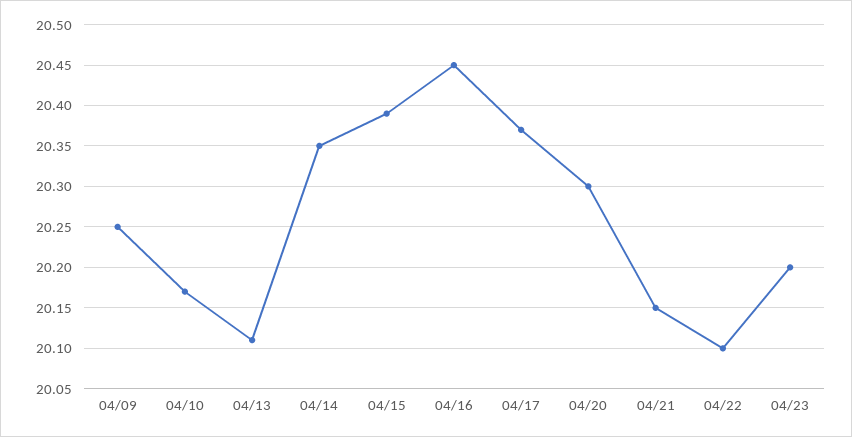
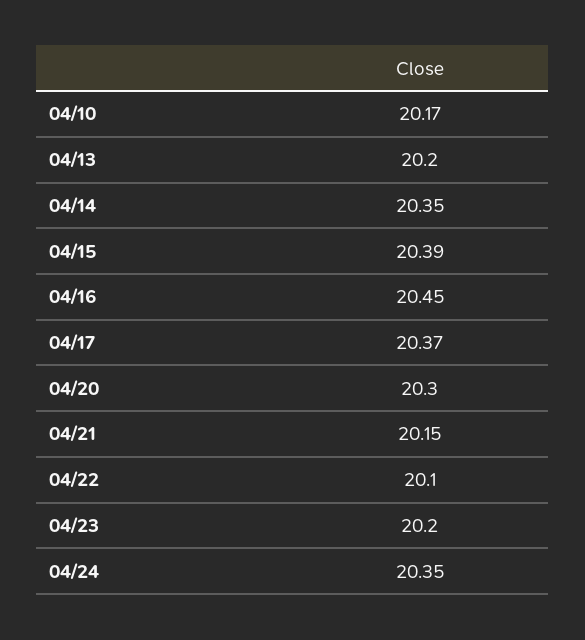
04/09: 20.25 -> none
04/13: 20.11 -> 20.2
04/24: none -> 20.35

